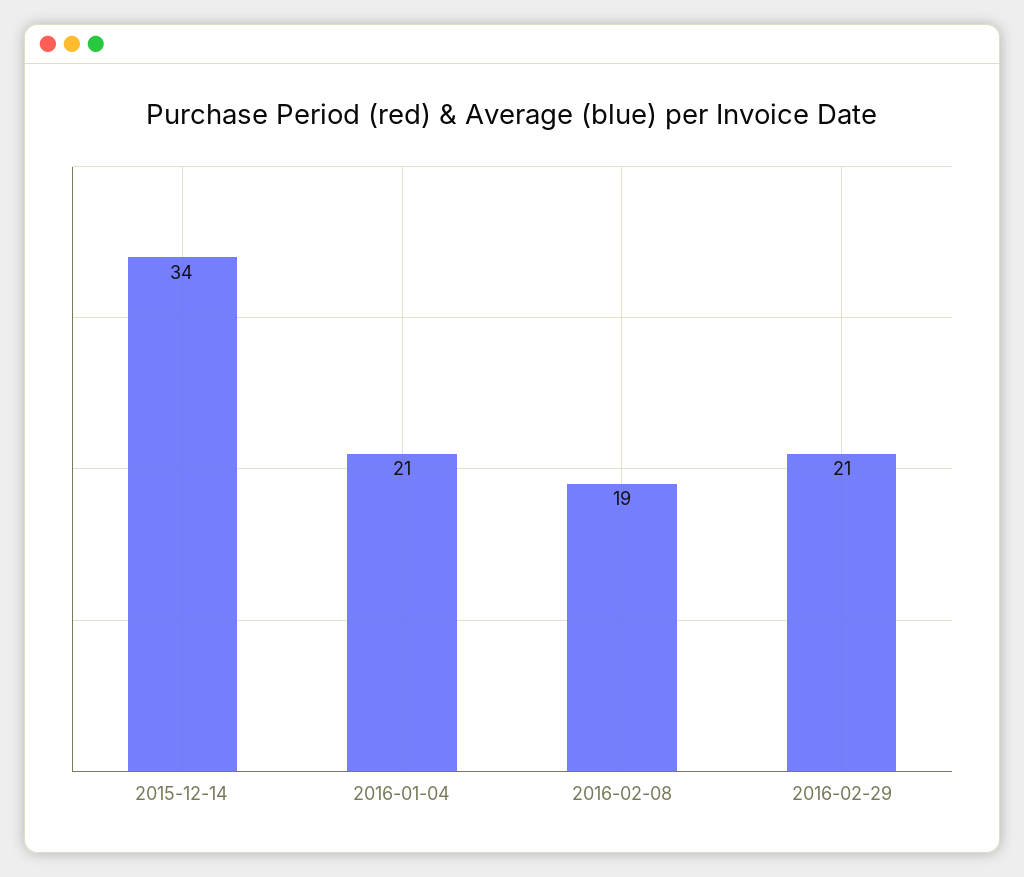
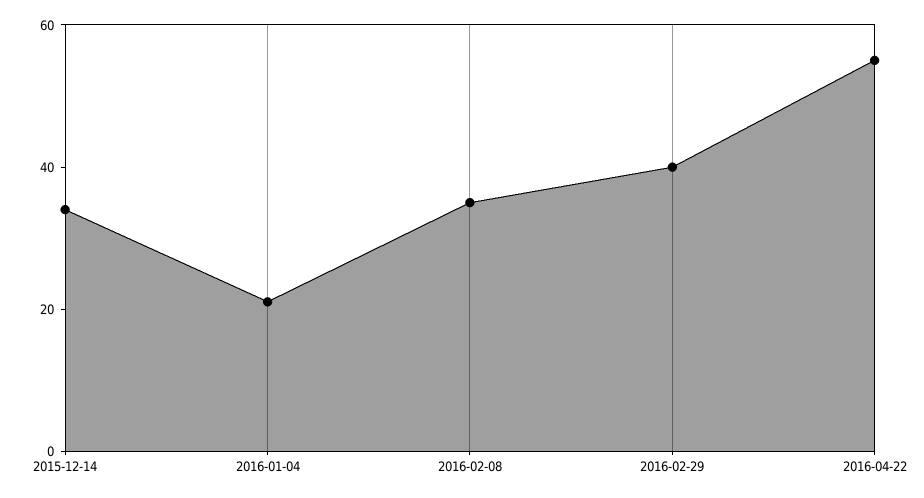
2016-02-08: 19 -> 35
2016-02-29: 21 -> 40
2016-04-22: none -> 55

